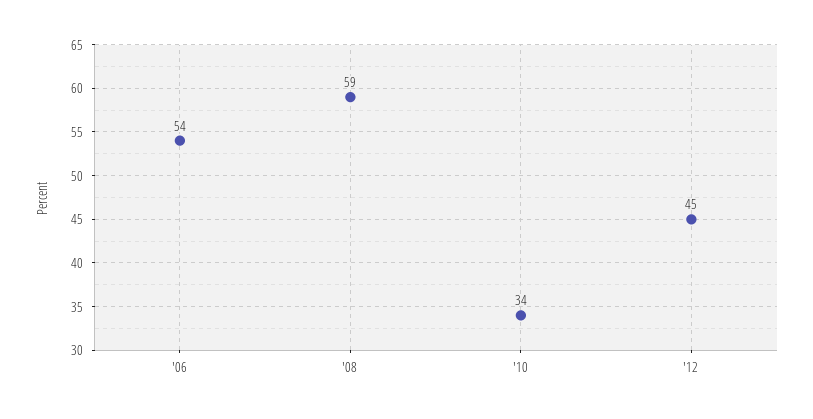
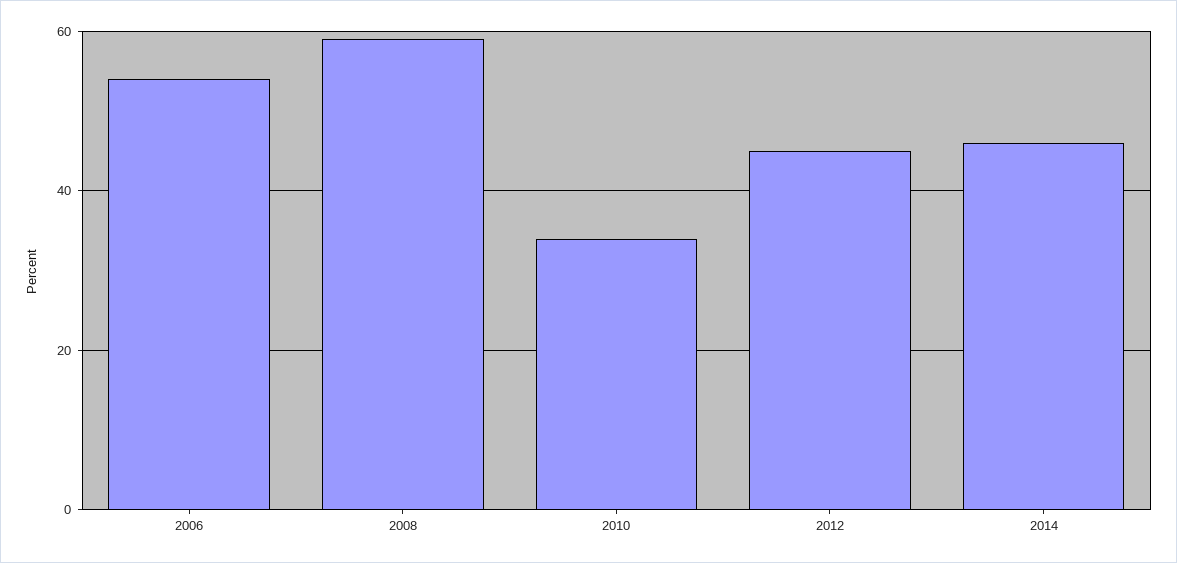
2014: none -> 45

